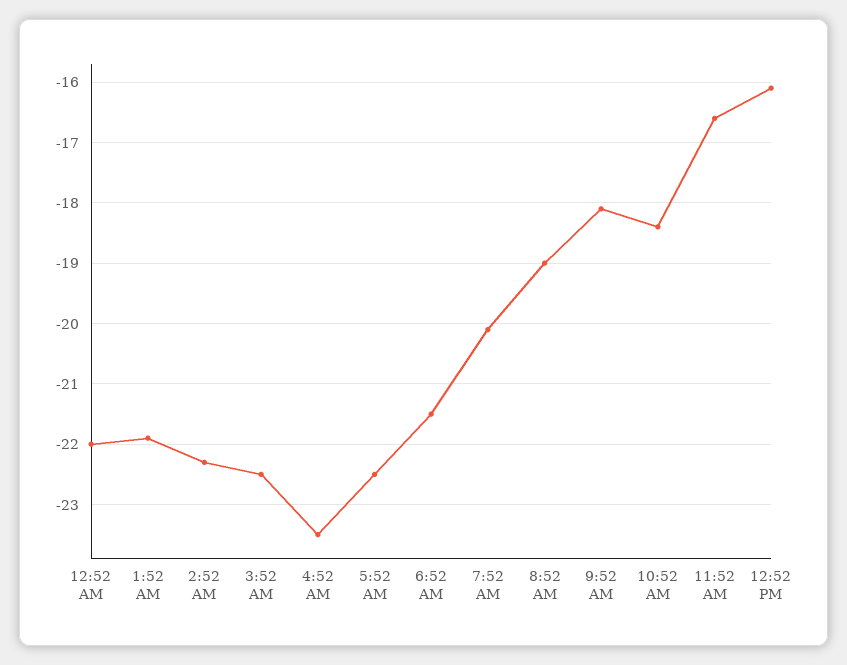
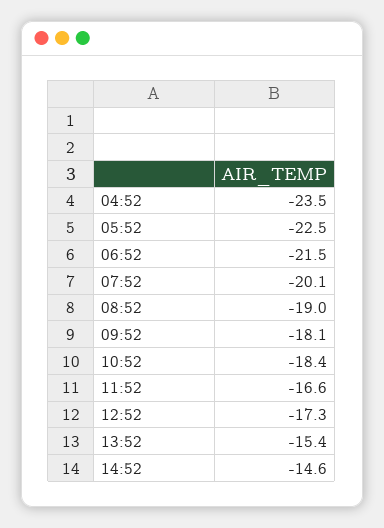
12:52 AM: -22 -> none
1:52 AM: -21.9 -> none
2:52 AM: -22.3 -> none
3:52 AM: -22.5 -> none
12:52 PM: -16.1 -> -17.3
13:52: none -> -15.4
14:52: none -> -14.6

